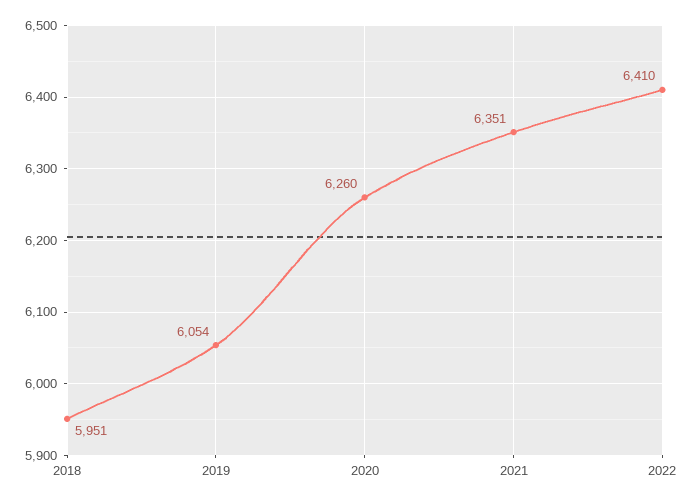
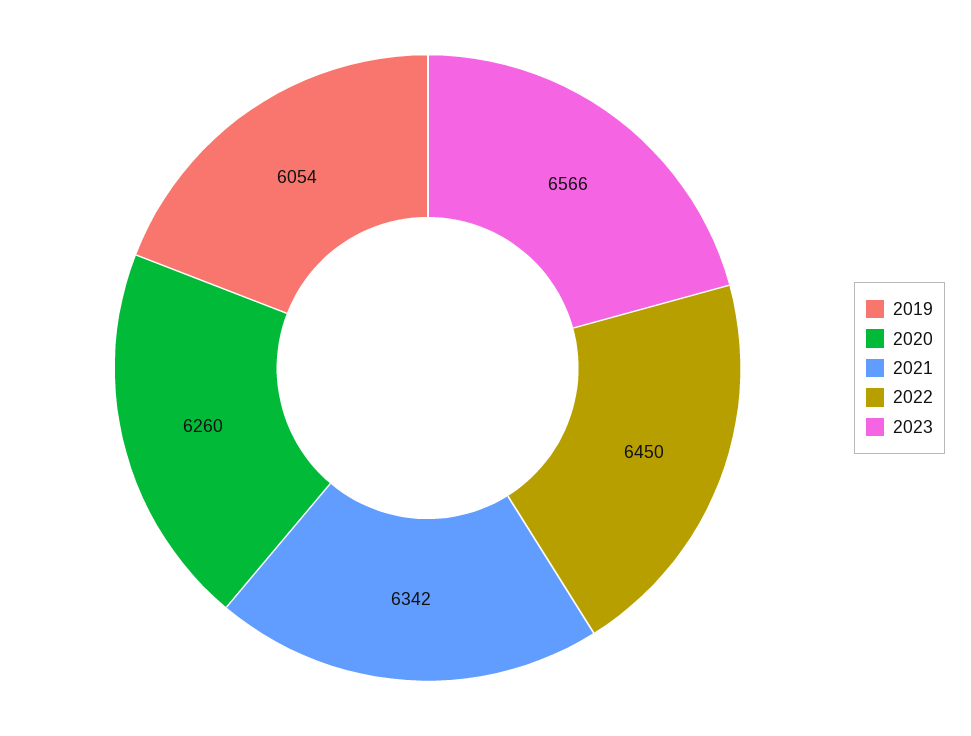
2018: 5951 -> none
2021: 6351 -> 6342
2022: 6410 -> 6450
2023: none -> 6566

